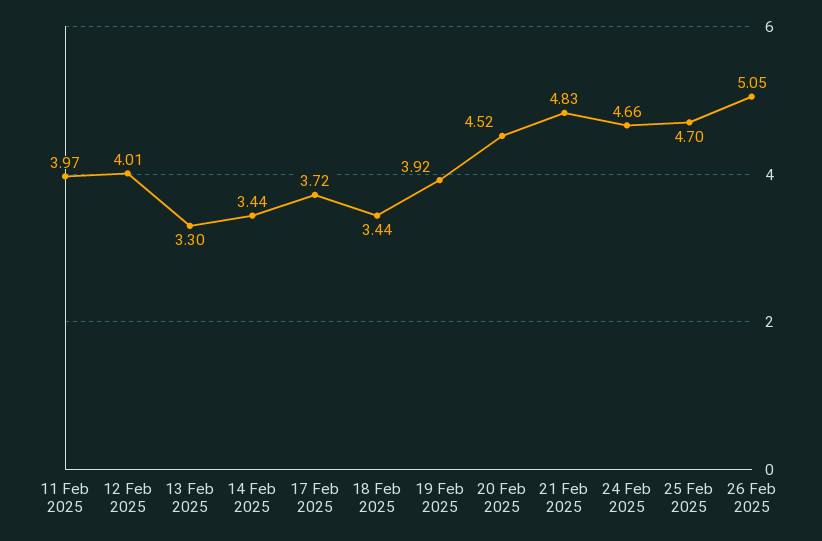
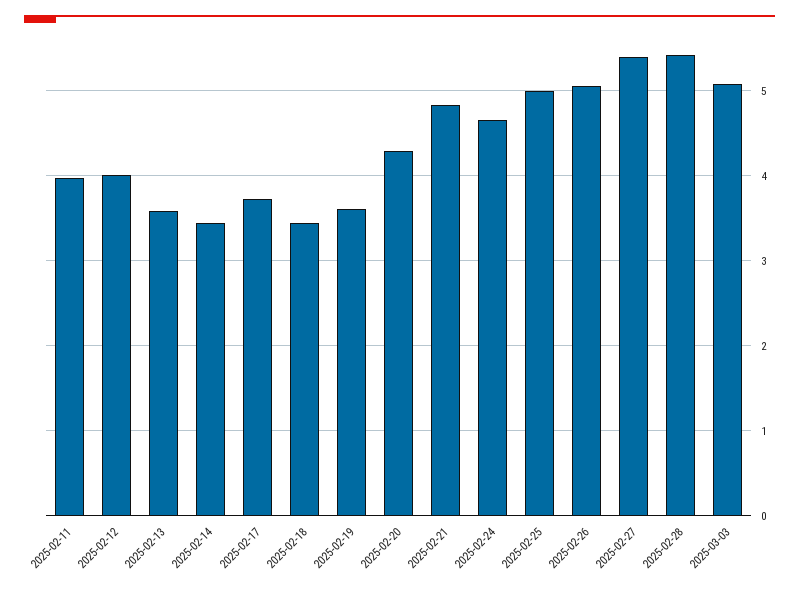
13 Feb 2025: 3.3 -> 3.6
19 Feb 2025: 3.92 -> 3.6
20 Feb 2025: 4.52 -> 4.3
25 Feb 2025: 4.7 -> 5
2025-02-27: none -> 5.4
2025-02-28: none -> 5.4
2025-03-03: none -> 5.1

